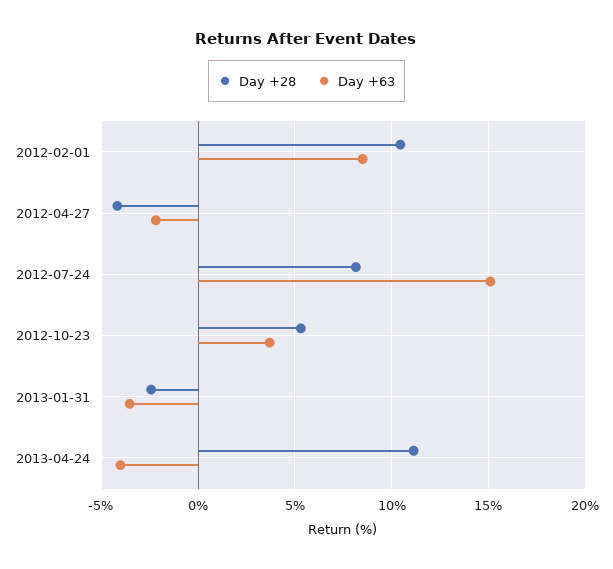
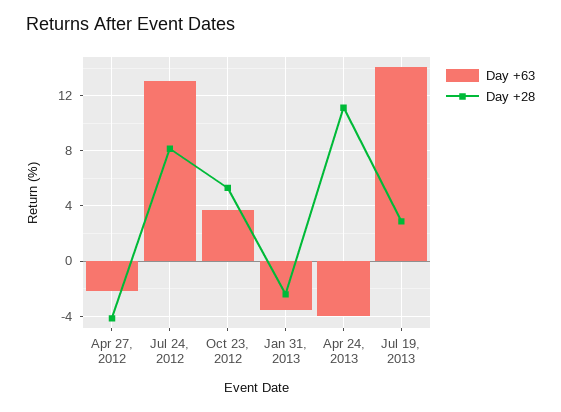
Day +28, 2012-02-01: 10.5 -> none
Day +63, 2012-02-01: 8.5 -> none
Day +63, 2012-07-24: 15 -> 13
Day +63, Jul 19, 2013: none -> 14
Day +28, Jul 19, 2013: none -> 3

